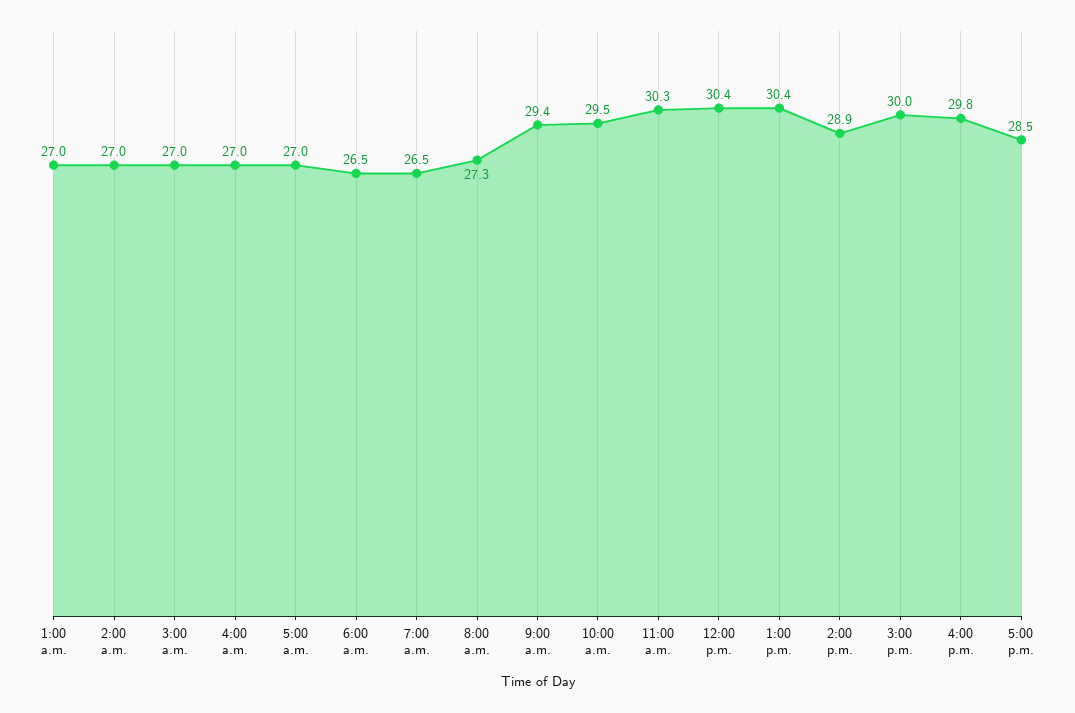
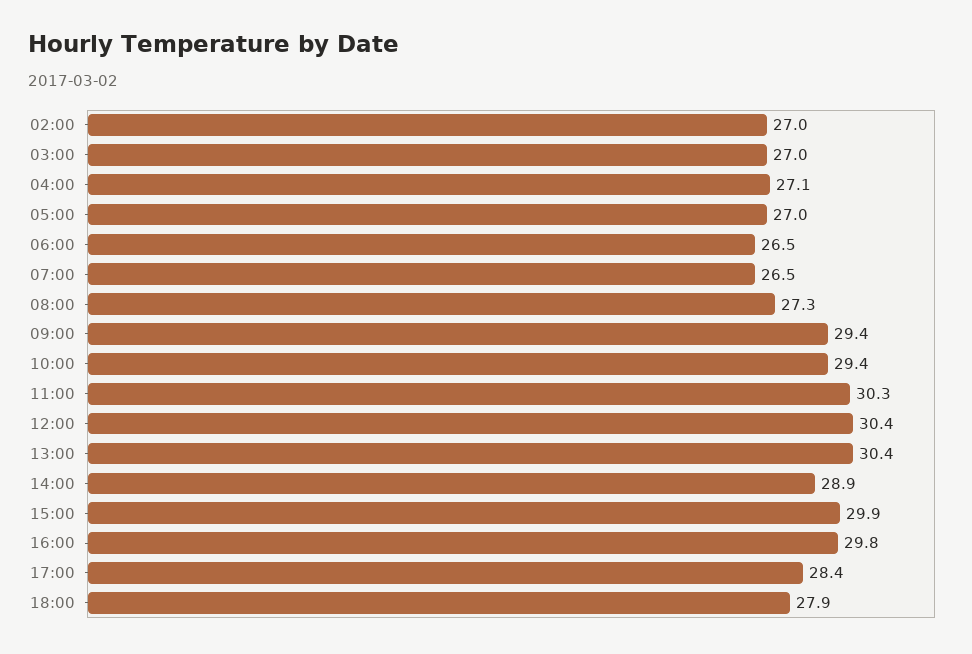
1:00 a.m.: 27 -> none
4:00 a.m.: 27 -> 27.1
10:00 a.m.: 29.5 -> 29.4
3:00 p.m.: 30 -> 29.9
5:00 p.m.: 28.5 -> 28.4
18:00: none -> 27.9

